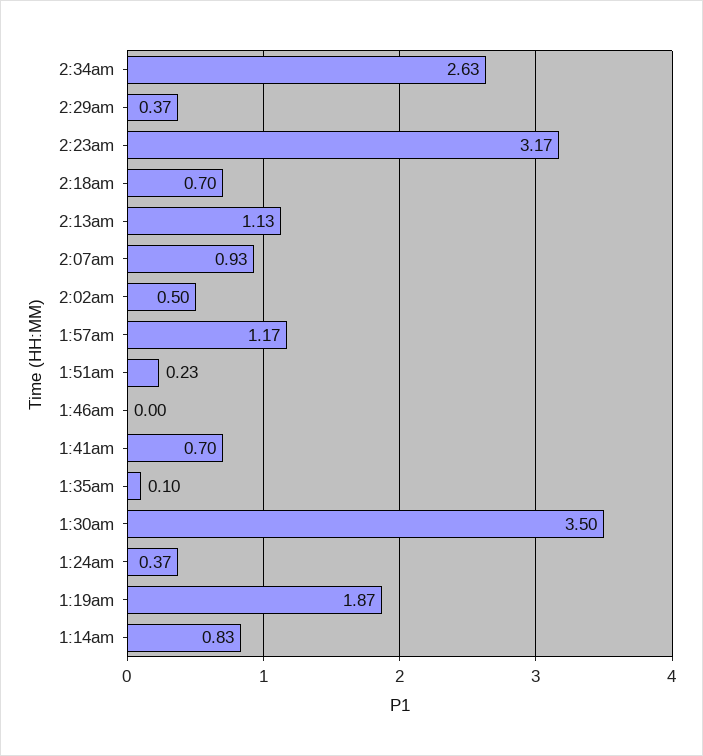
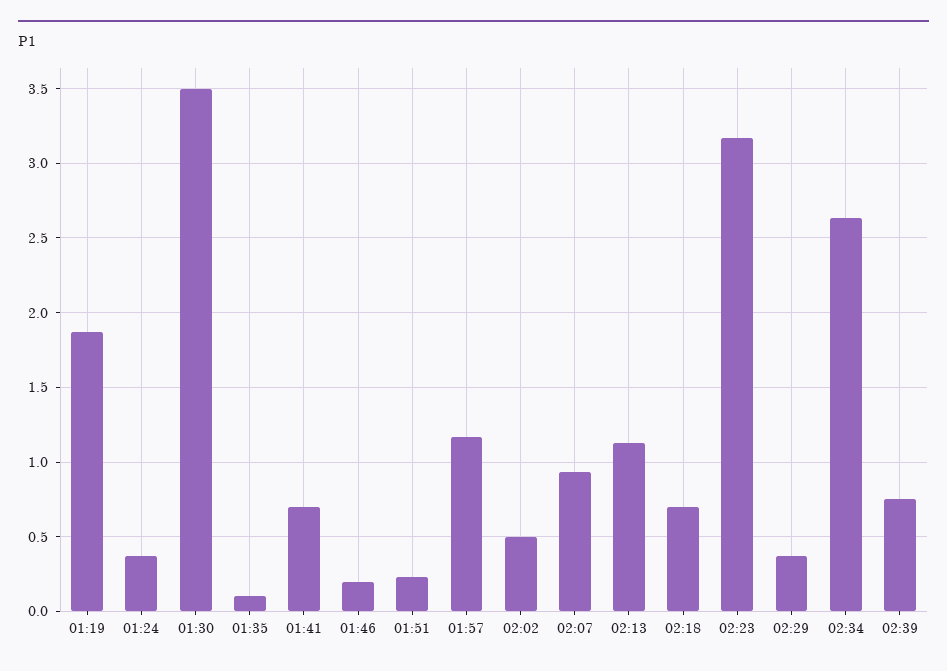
1:46am: 0 -> 0.2
1:14am: 0.83 -> none
02:39: none -> 0.75

